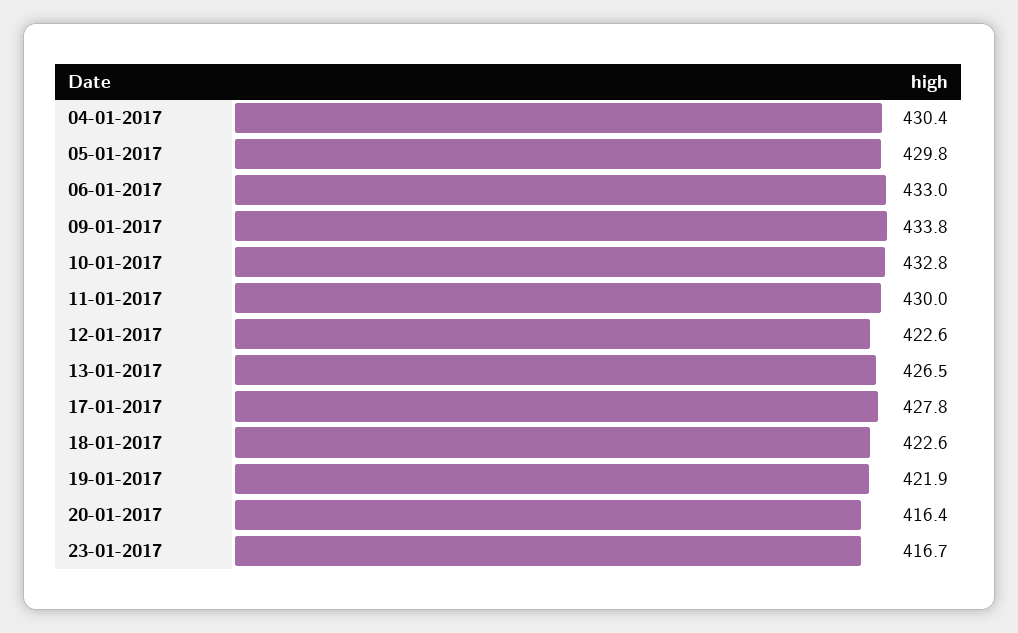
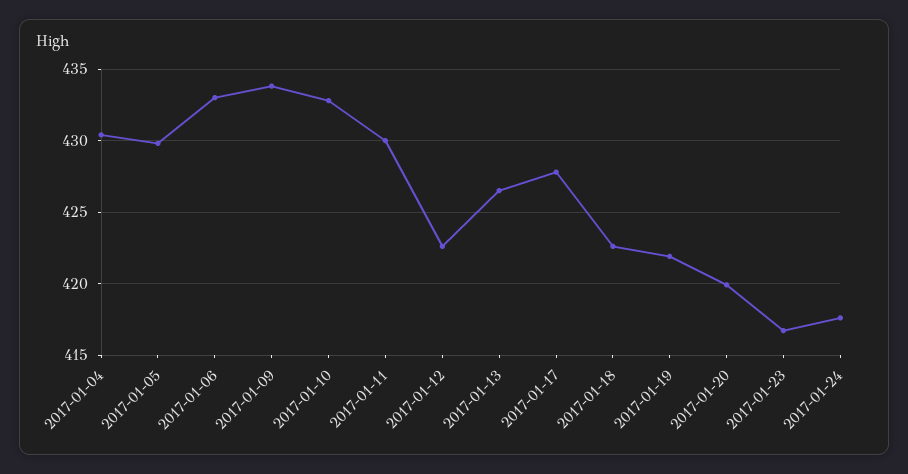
20-01-2017: 416.4 -> 420
2017-01-24: none -> 417.5

